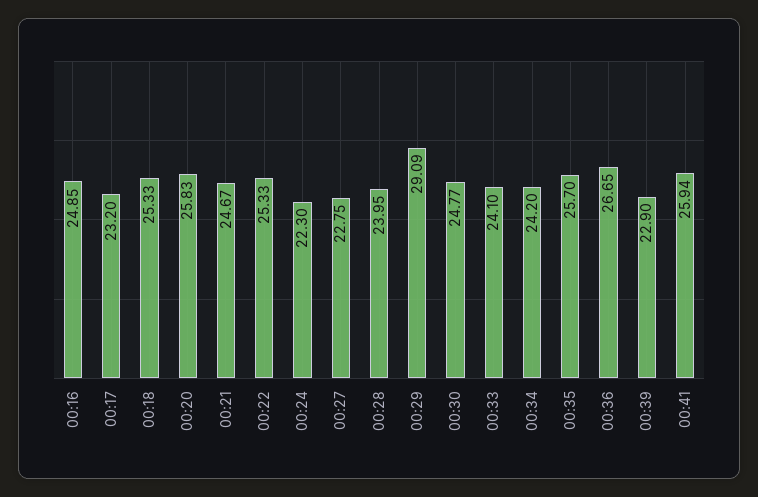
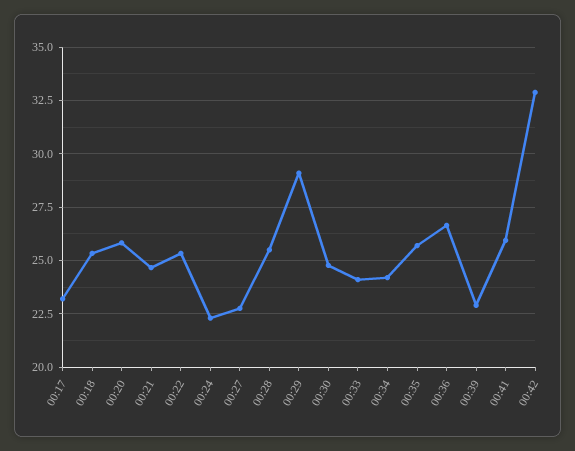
00:16: 24.85 -> none
00:28: 23.95 -> 25.5
00:42: none -> 33

